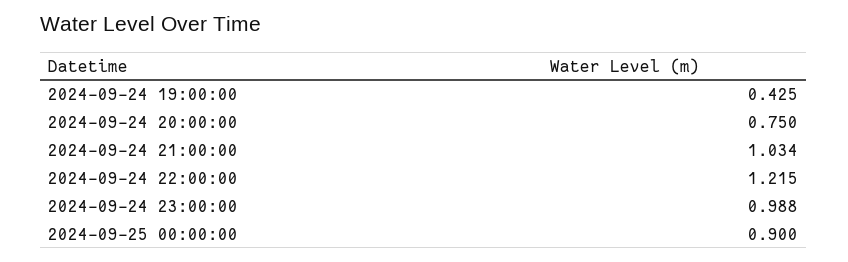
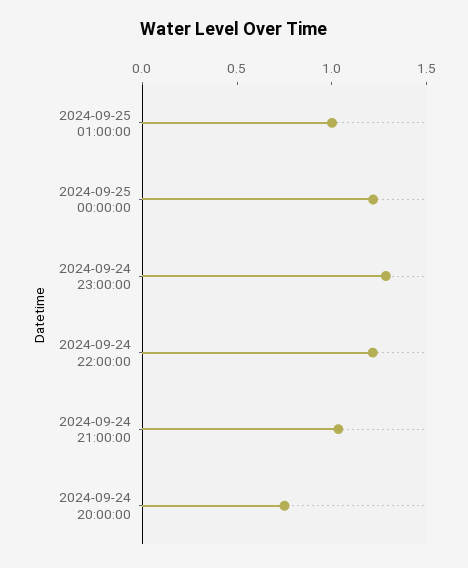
2024-09-24 19:00:00: 0.425 -> none
2024-09-24 23:00:00: 0.988 -> 1.3
2024-09-25 00:00:00: 0.9 -> 1.2
2024-09-25 01:00:00: none -> 1

